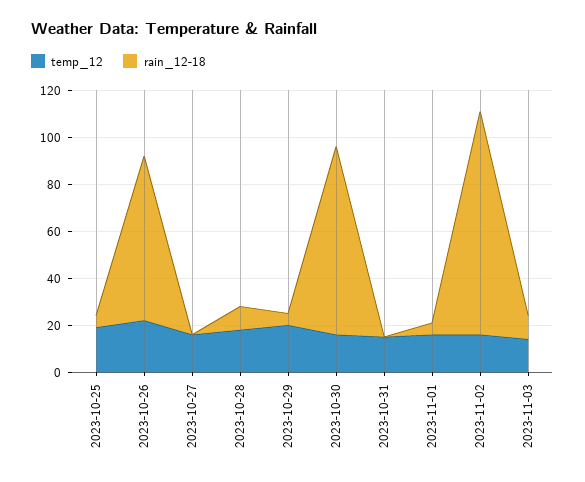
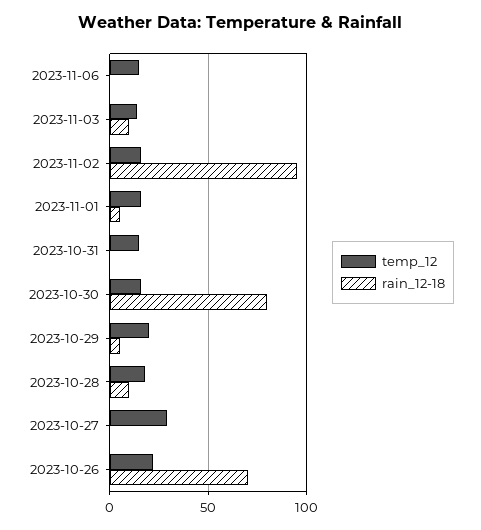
temp_12, 2023-10-25: 20 -> none
rain_12-18, 2023-10-25: 5 -> none
temp_12, 2023-10-27: 15 -> 30
temp_12, 2023-11-06: none -> 15
rain_12-18, 2023-11-06: none -> 0

